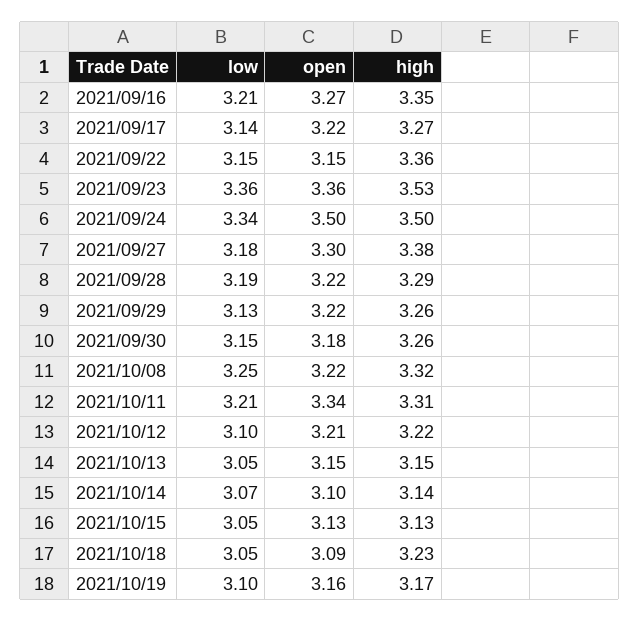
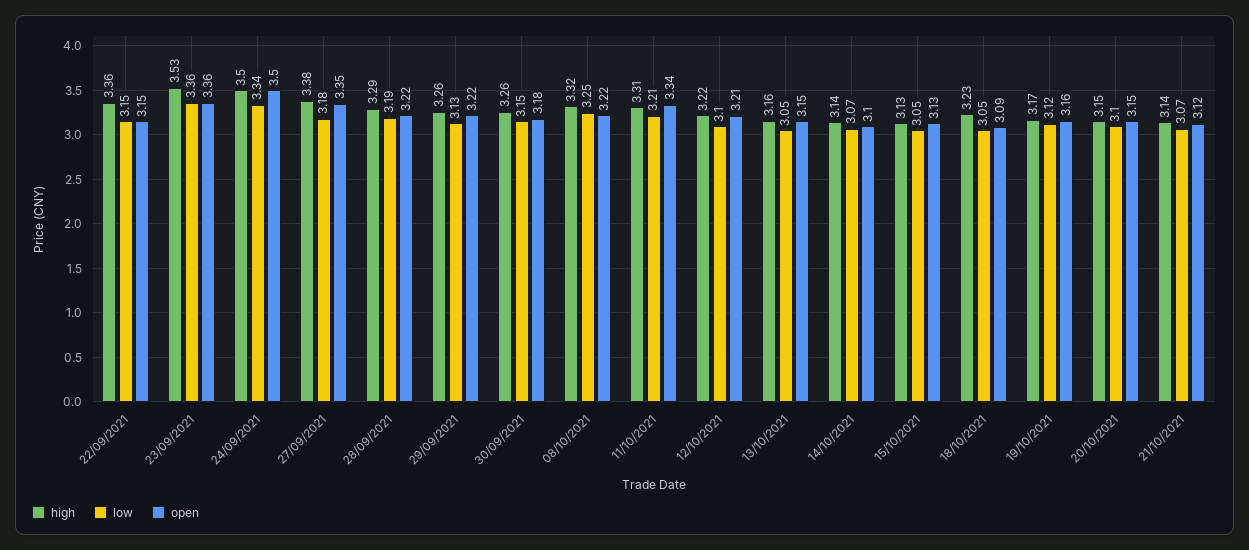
low, 2021/09/16: 3.21 -> none
open, 2021/09/16: 3.27 -> none
high, 2021/09/16: 3.35 -> none
low, 2021/09/17: 3.14 -> none
open, 2021/09/17: 3.22 -> none
high, 2021/09/17: 3.27 -> none
open, 2021/09/27: 3.3 -> 3.35
high, 2021/10/13: 3.15 -> 3.16
low, 2021/10/19: 3.1 -> 3.12
high, 20/10/2021: none -> 3.15
low, 20/10/2021: none -> 3.1
open, 20/10/2021: none -> 3.15
high, 21/10/2021: none -> 3.14
low, 21/10/2021: none -> 3.07
open, 21/10/2021: none -> 3.12

